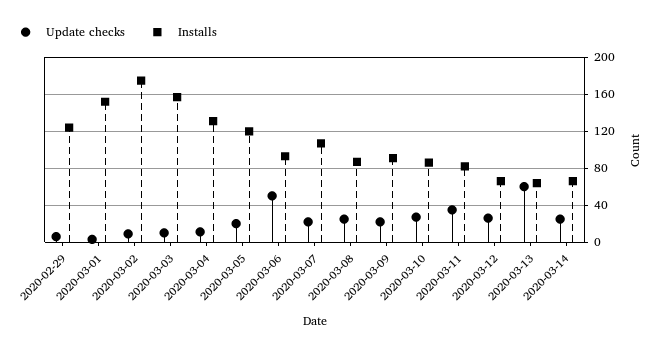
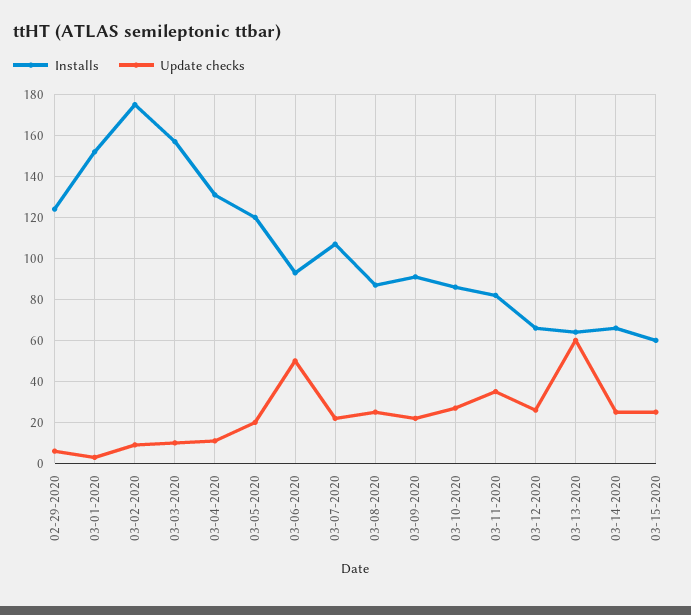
Installs, 03-15-2020: none -> 60
Update checks, 03-15-2020: none -> 25

